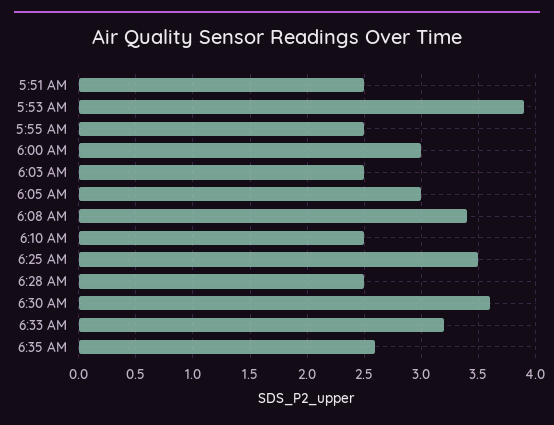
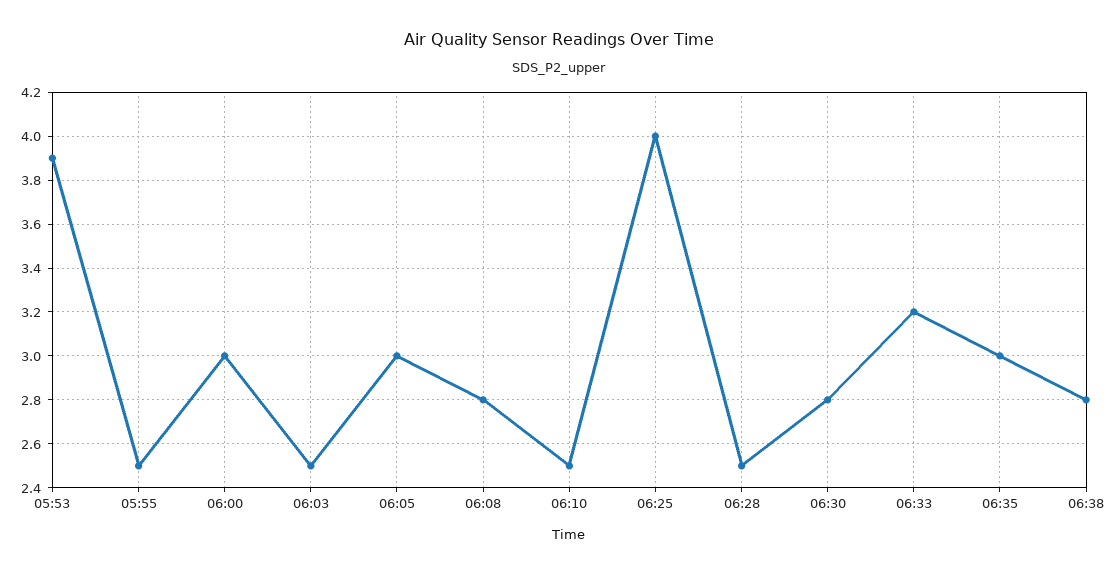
5:51 AM: 2.5 -> none
6:08 AM: 3.4 -> 2.8
6:25 AM: 3.5 -> 4
6:30 AM: 3.6 -> 2.8
6:35 AM: 2.6 -> 3
06:38: none -> 2.8

